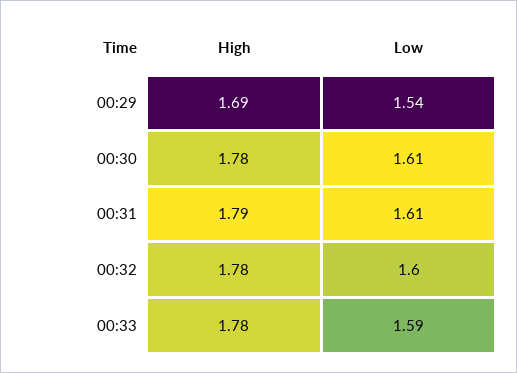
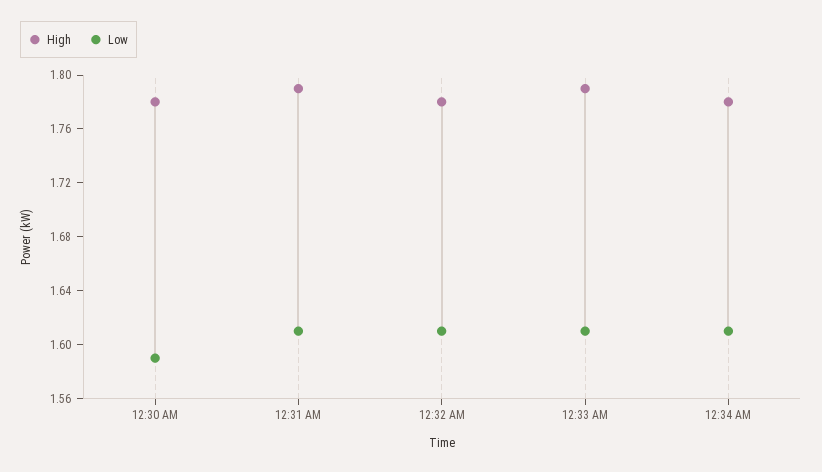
High, 00:29: 1.69 -> none
Low, 00:29: 1.54 -> none
Low, 00:30: 1.61 -> 1.59
Low, 00:32: 1.6 -> 1.61
High, 00:33: 1.78 -> 1.79
Low, 00:33: 1.59 -> 1.61
High, 12:34 AM: none -> 1.78
Low, 12:34 AM: none -> 1.61

